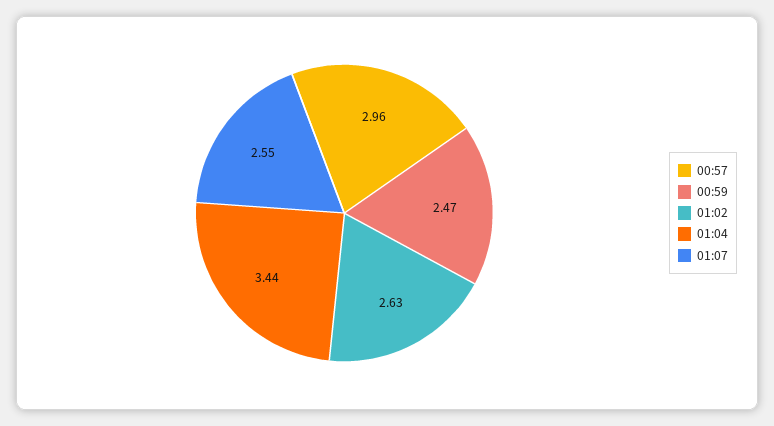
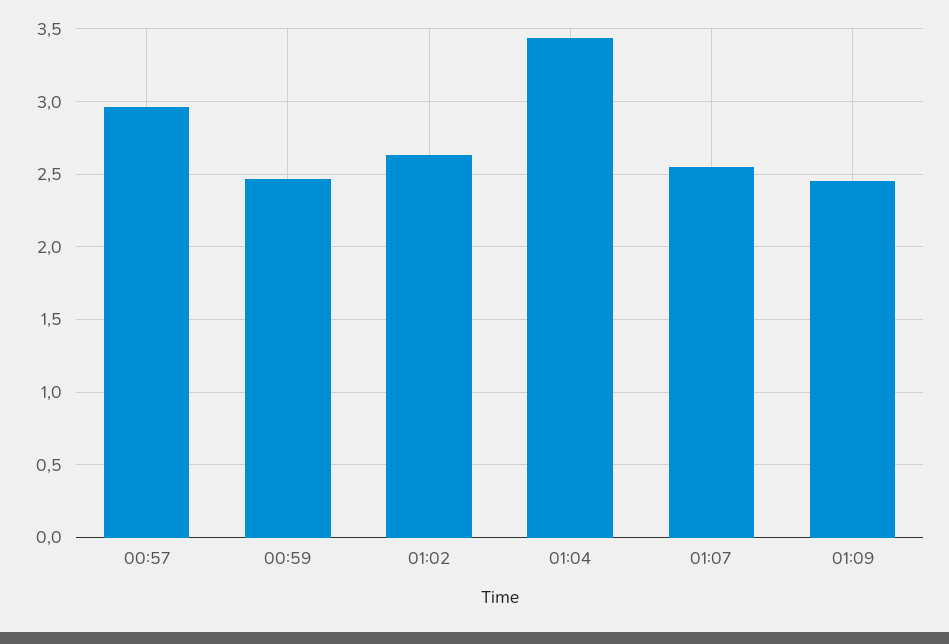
01:09: none -> 2.45

